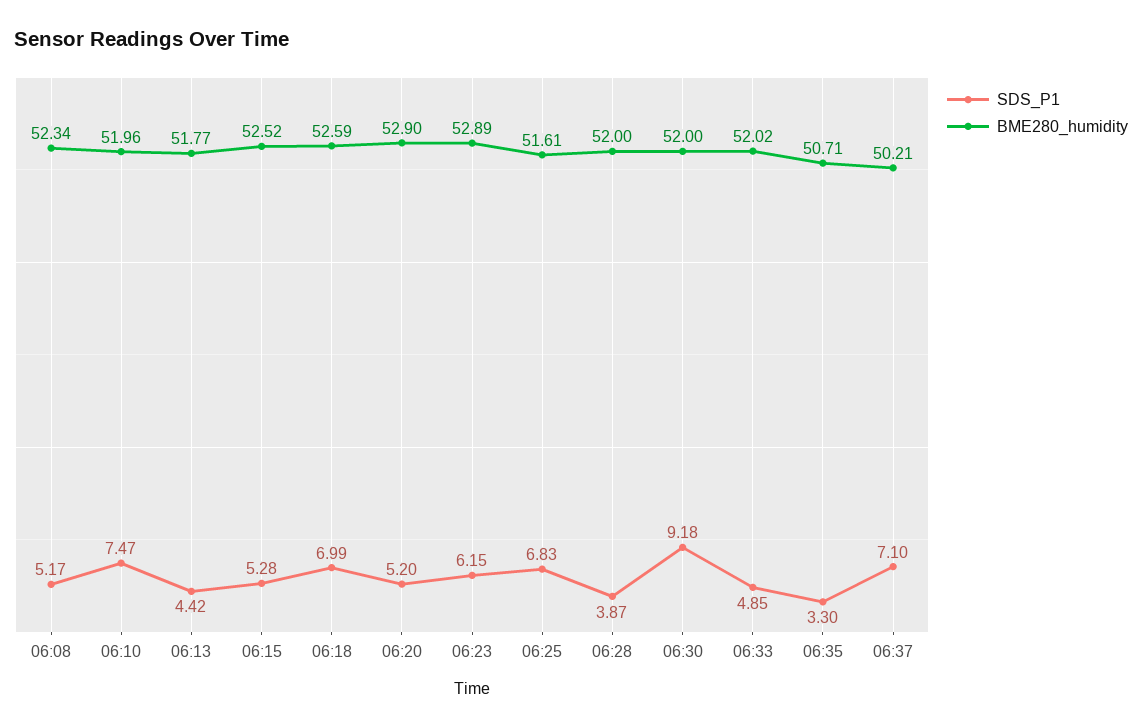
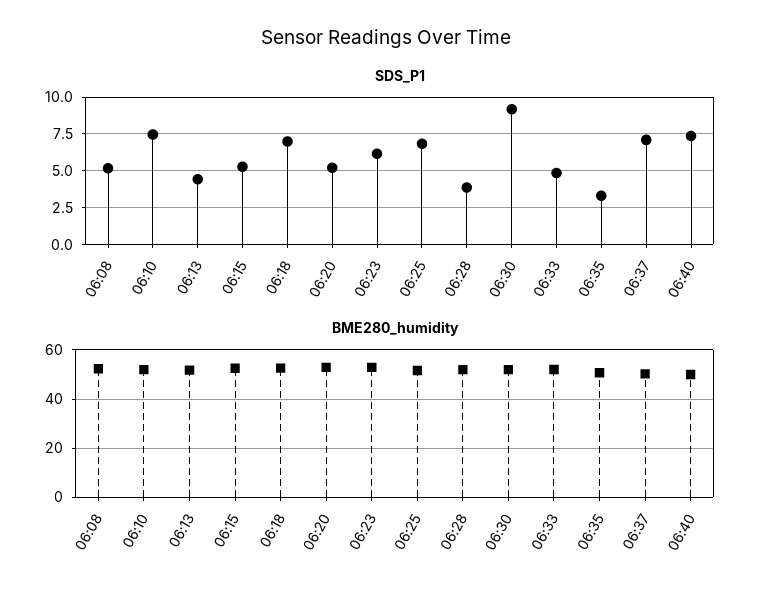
SDS_P1, 06:40: none -> 7.5
BME280_humidity, 06:40: none -> 50

